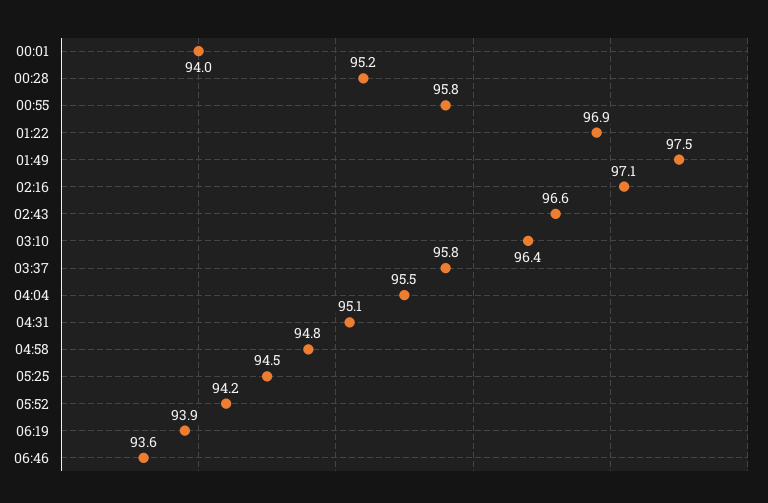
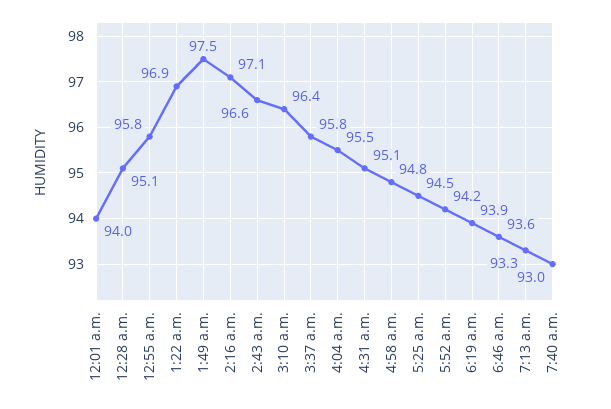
00:28: 95.2 -> 95.1
7:13 a.m.: none -> 93.3
7:40 a.m.: none -> 93

